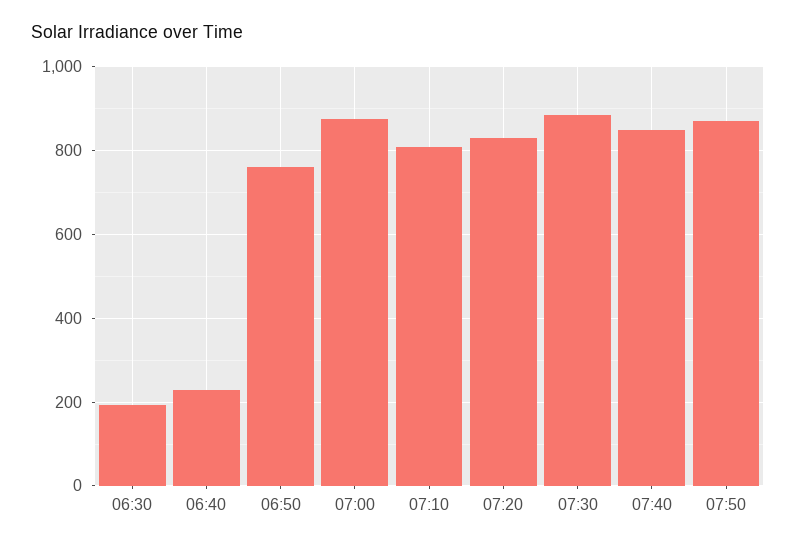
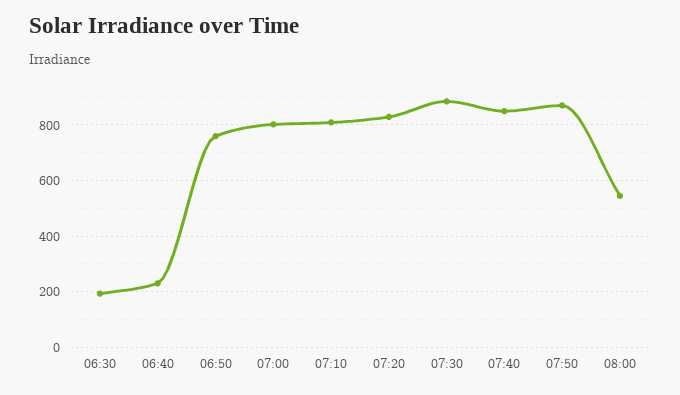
07:00: 880 -> 800
08:00: none -> 550

